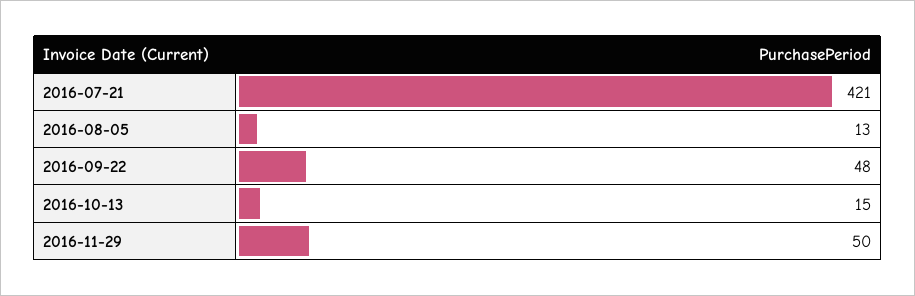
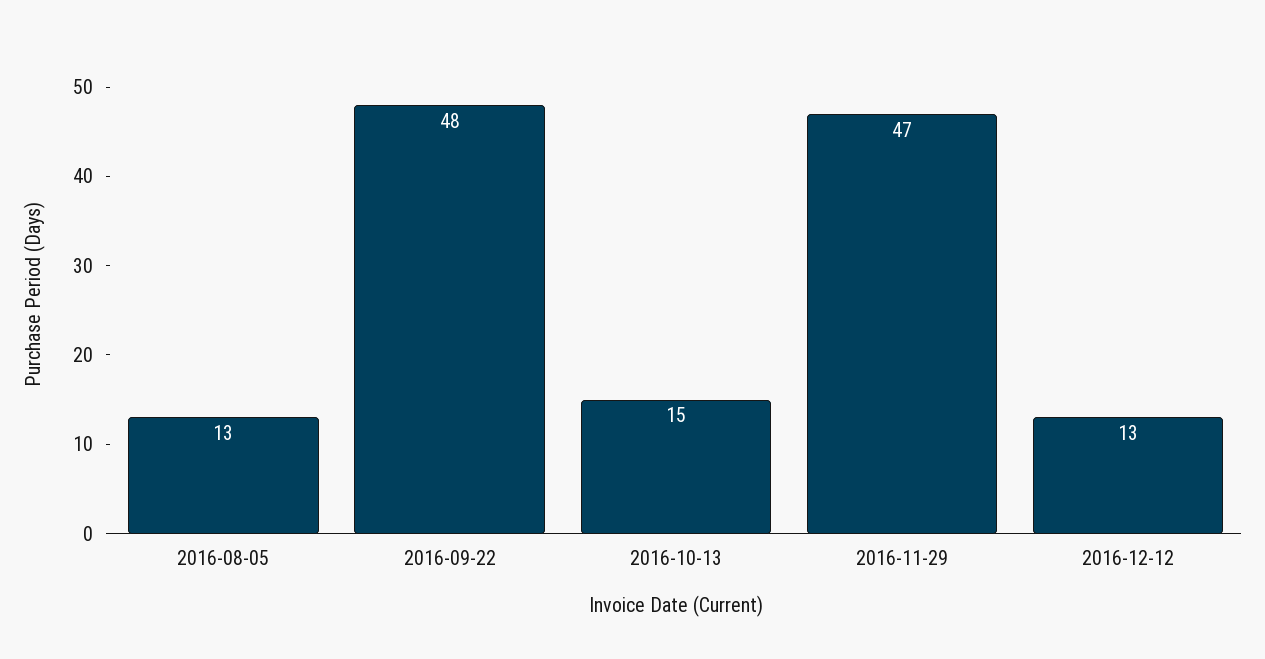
2016-07-21: 421 -> none
2016-11-29: 50 -> 47
2016-12-12: none -> 13

